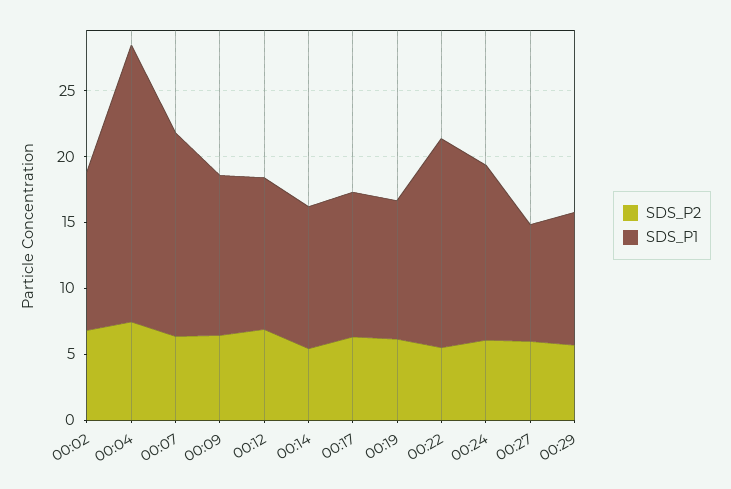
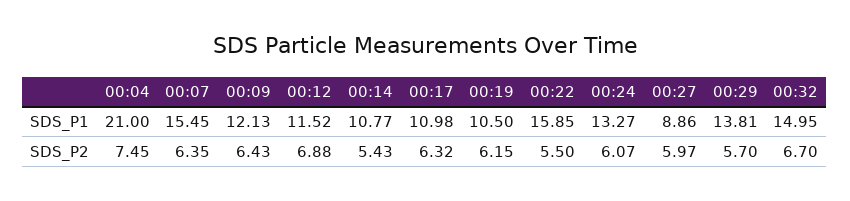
SDS_P2, 00:02: 7 -> none
SDS_P1, 00:02: 12 -> none
SDS_P1, 00:29: 10 -> 13.81
SDS_P1, 00:32: none -> 14.95
SDS_P2, 00:32: none -> 6.7

